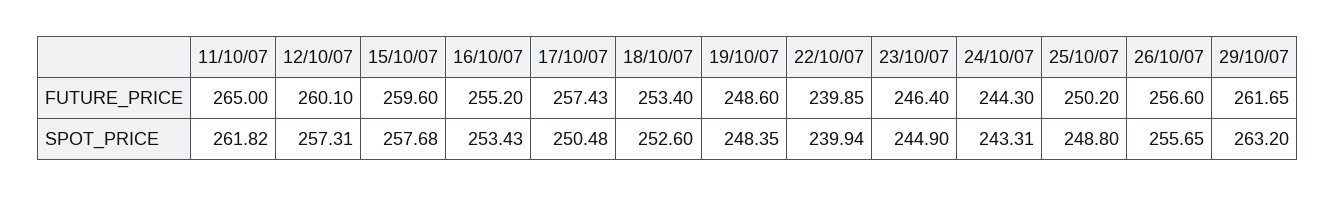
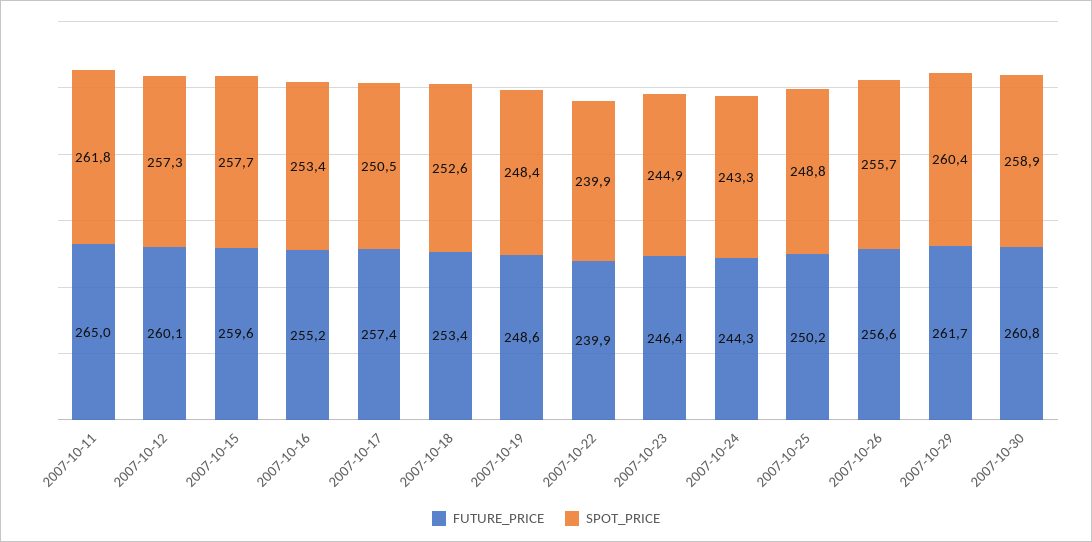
SPOT_PRICE, 29/10/07: 263.2 -> 260.4
FUTURE_PRICE, 2007-10-30: none -> 260.8
SPOT_PRICE, 2007-10-30: none -> 258.9

